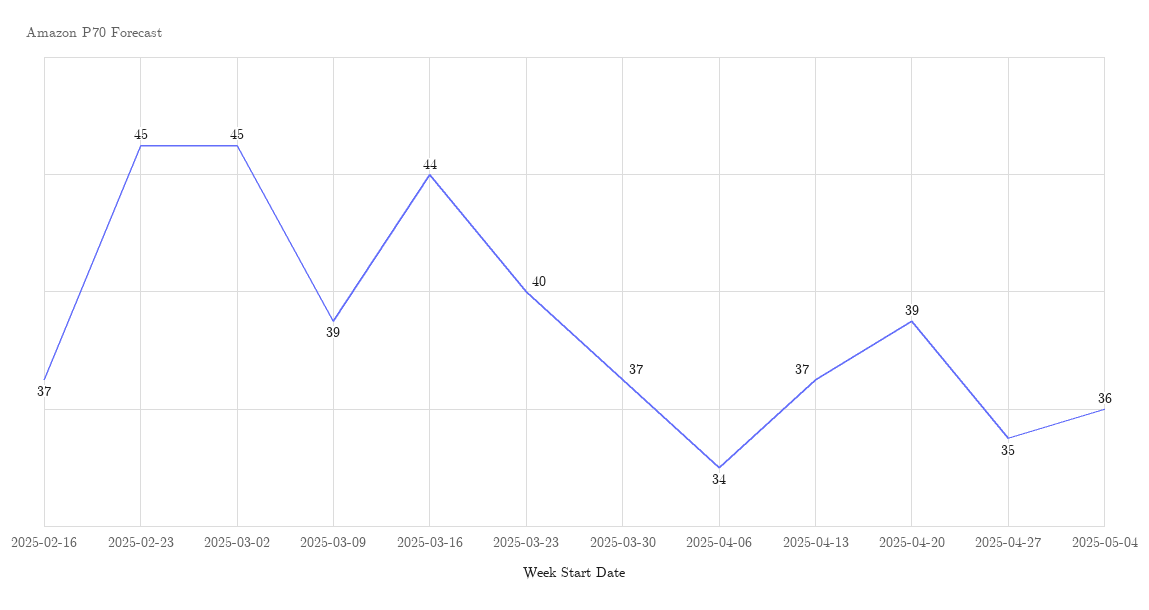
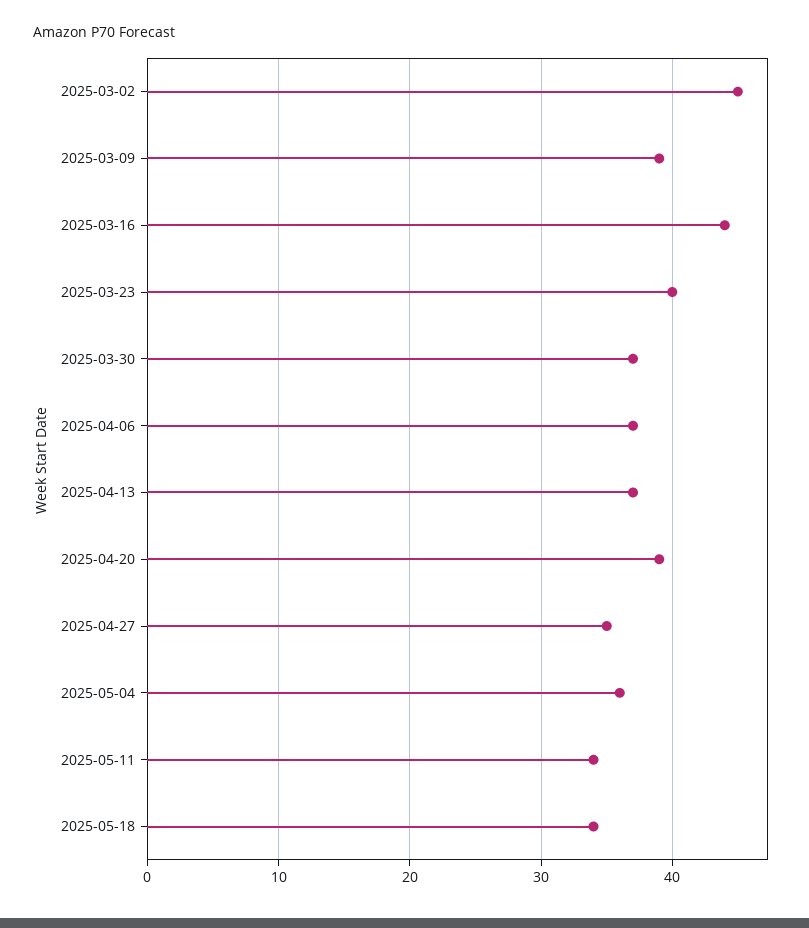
2025-02-16: 37 -> none
2025-02-23: 45 -> none
2025-04-06: 34 -> 37
2025-05-11: none -> 34
2025-05-18: none -> 34

